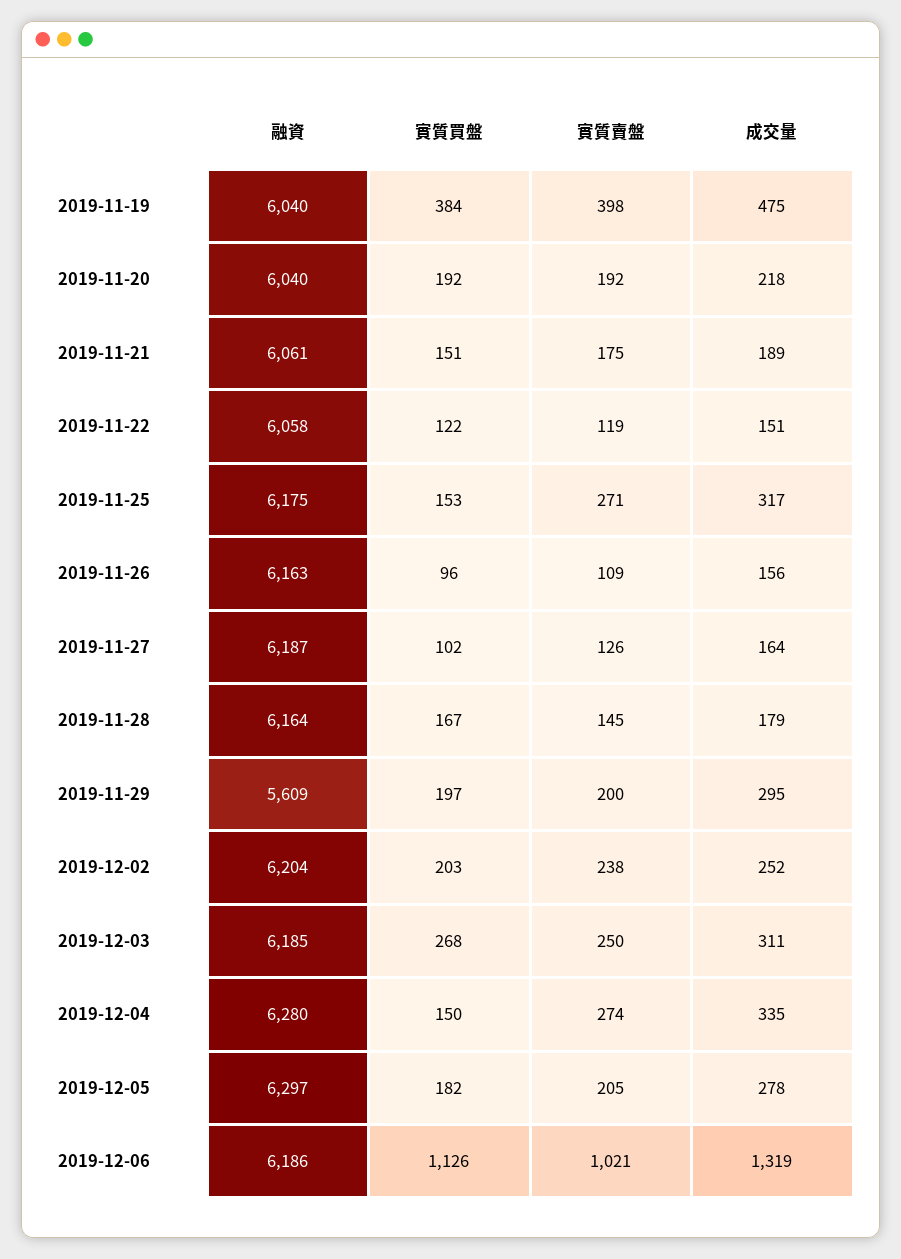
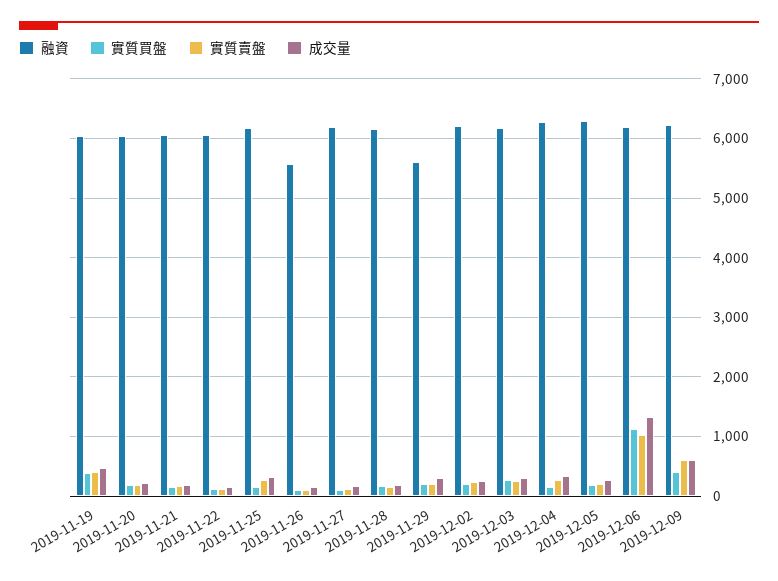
融資, 2019-11-26: 6163 -> 5600
融資, 2019-12-09: none -> 6200
實質買盤, 2019-12-09: none -> 400
實質賣盤, 2019-12-09: none -> 600
成交量, 2019-12-09: none -> 600

